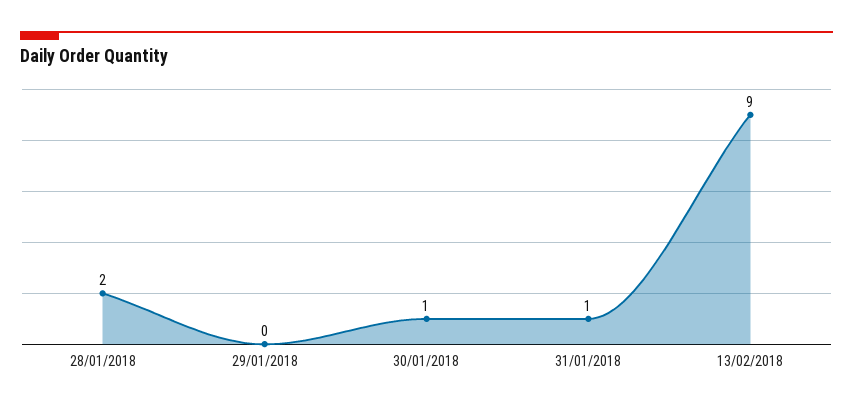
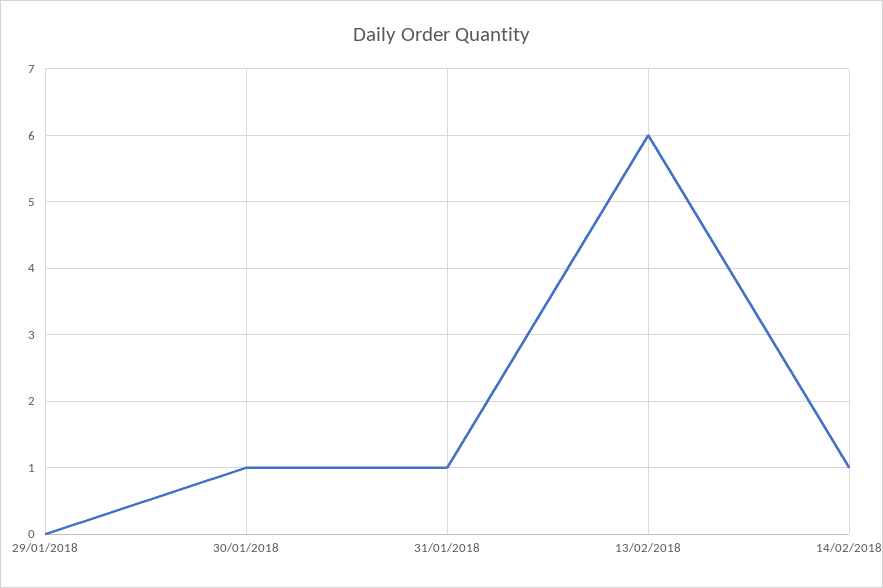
28/01/2018: 2 -> none
13/02/2018: 9 -> 6
14/02/2018: none -> 1

